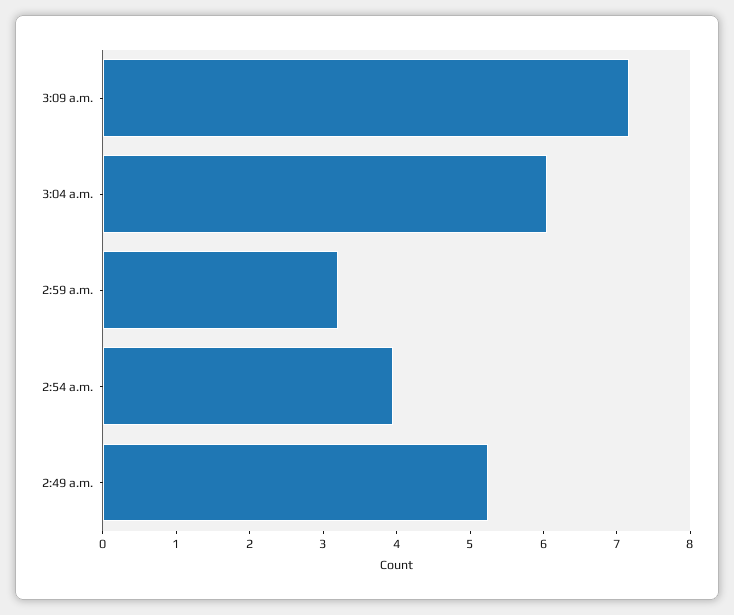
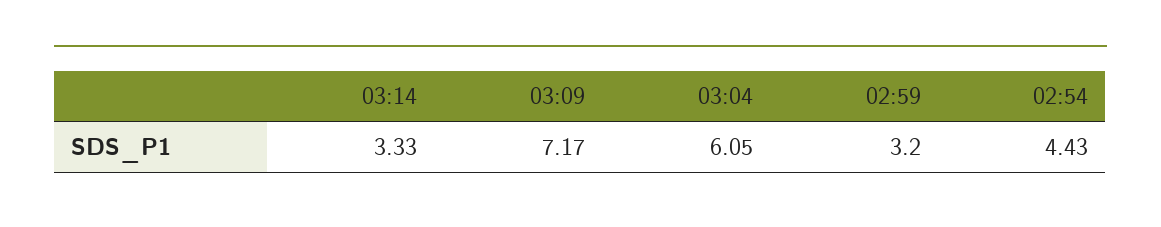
2:54 a.m.: 4 -> 4.43
2:49 a.m.: 5.2 -> none
03:14: none -> 3.33

